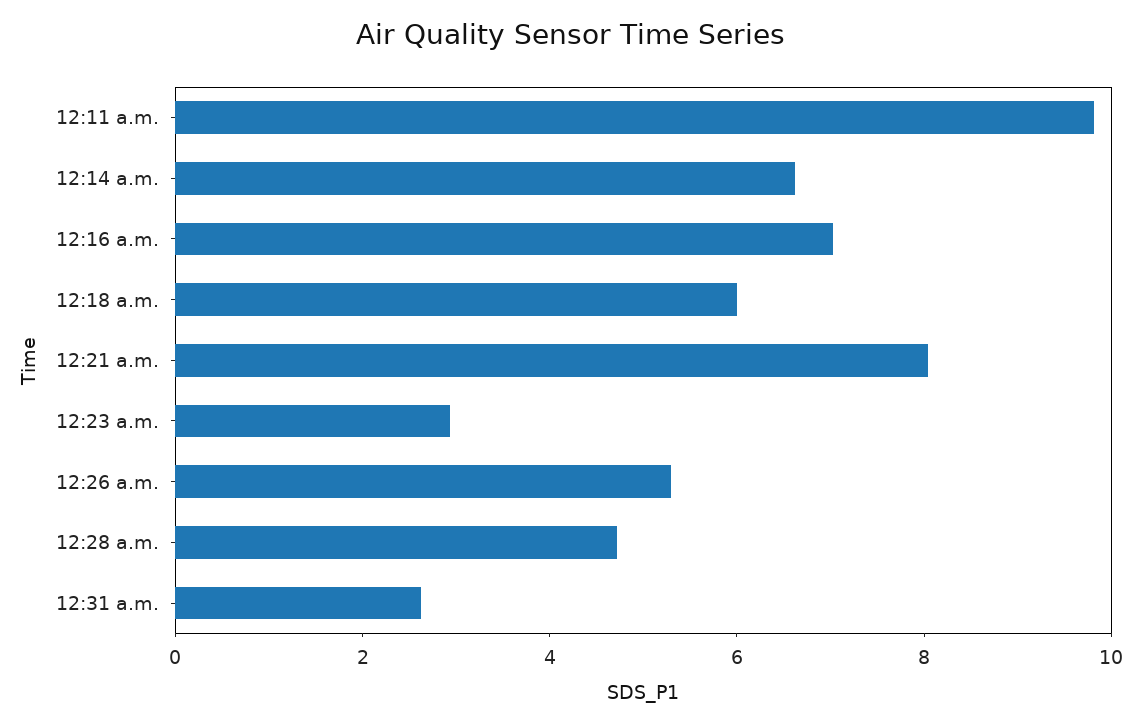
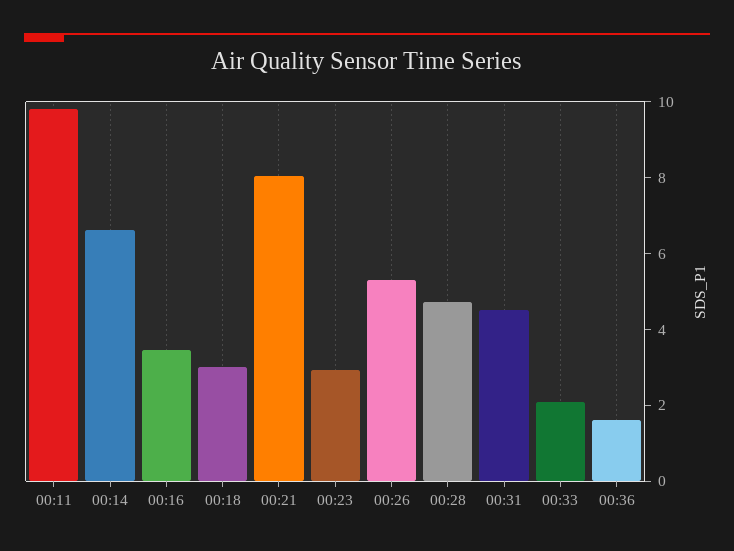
12:16 a.m.: 7 -> 3.5
12:18 a.m.: 6 -> 3
12:31 a.m.: 2.5 -> 4.5
00:33: none -> 2
00:36: none -> 1.5

